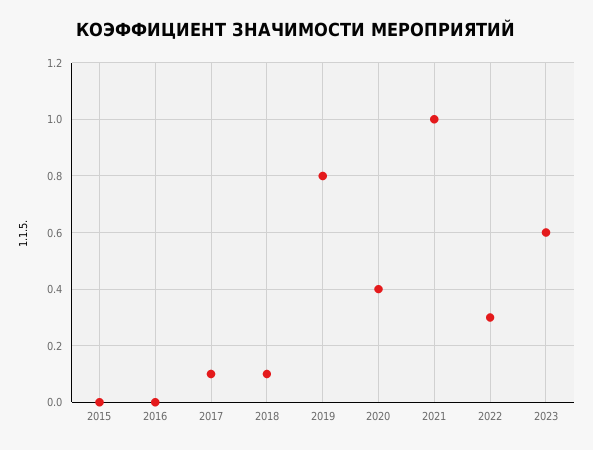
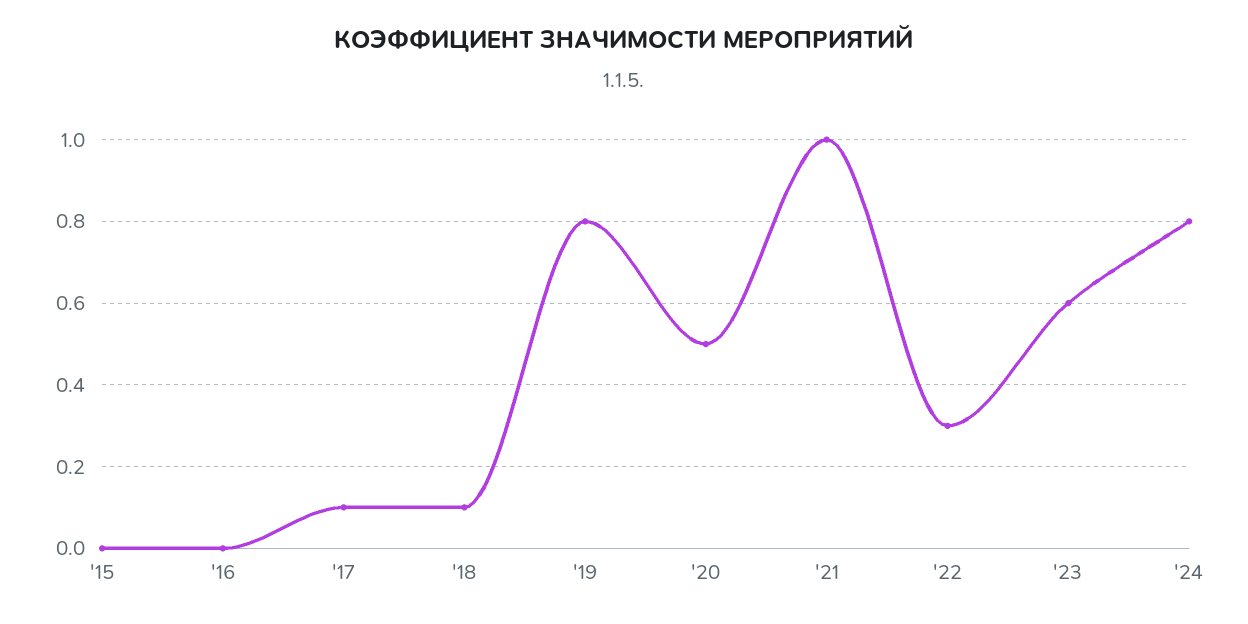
2020: 0.4 -> 0.5
'24: none -> 0.8

